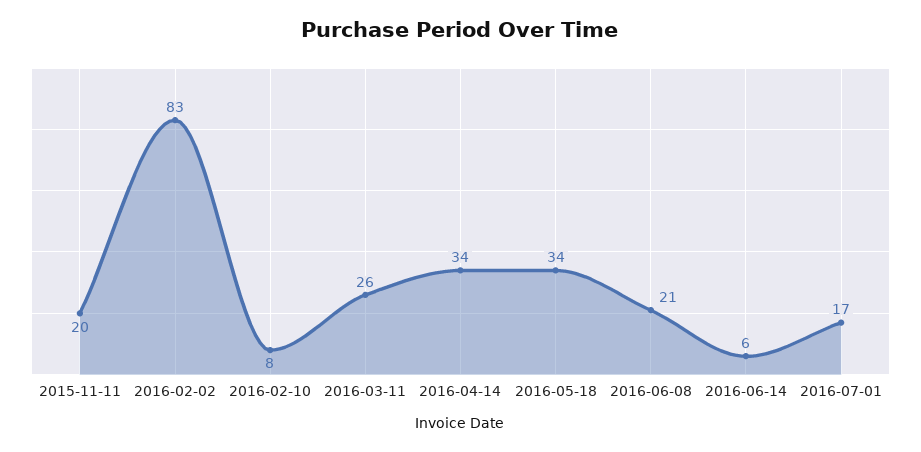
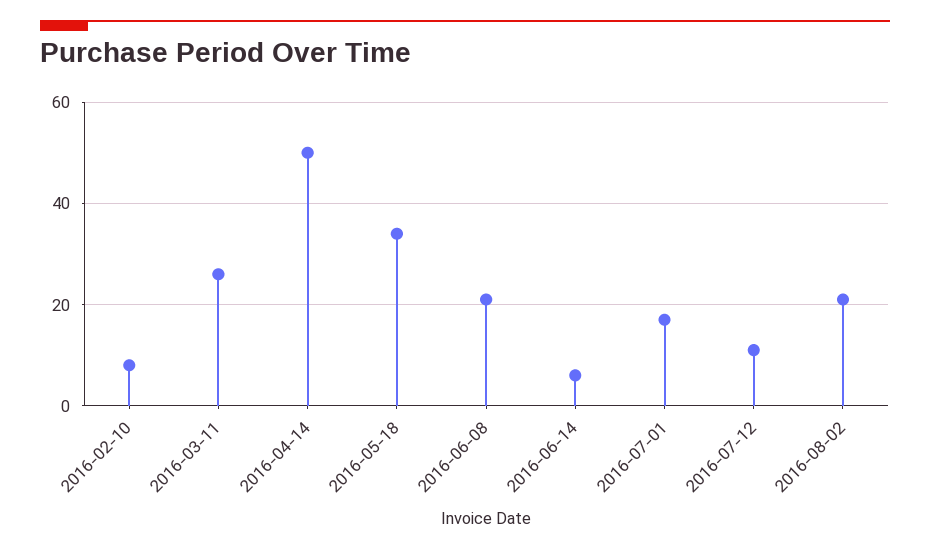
2015-11-11: 20 -> none
2016-02-02: 83 -> none
2016-04-14: 34 -> 50
2016-07-12: none -> 10
2016-08-02: none -> 20

